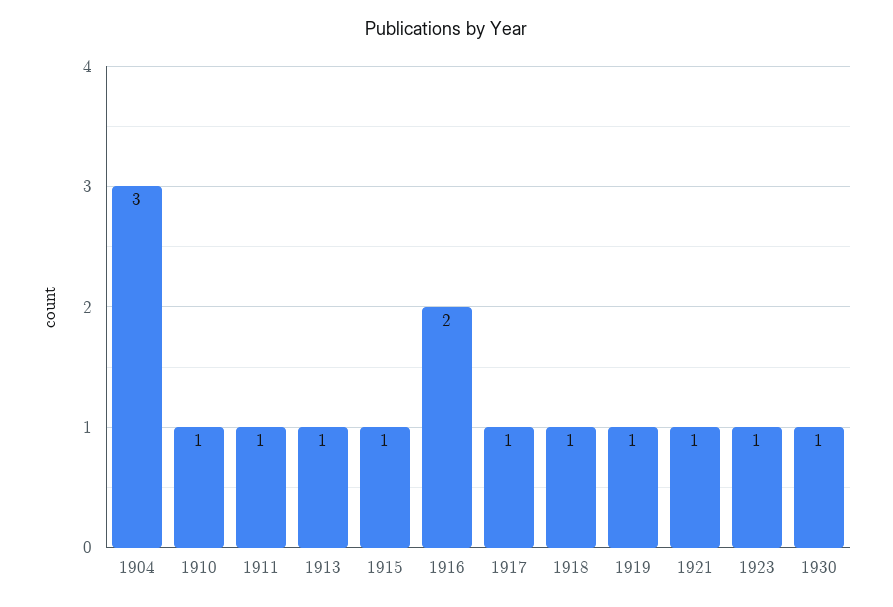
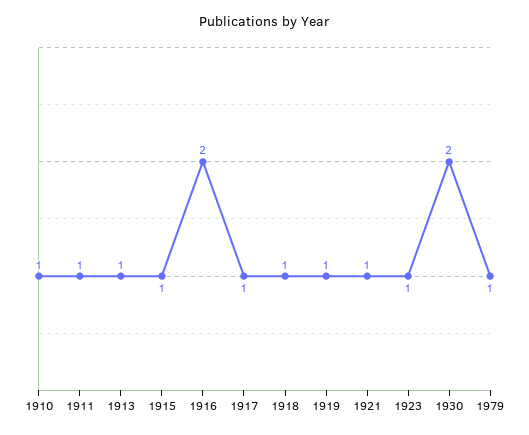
1904: 3 -> none
1930: 1 -> 2
1979: none -> 1

